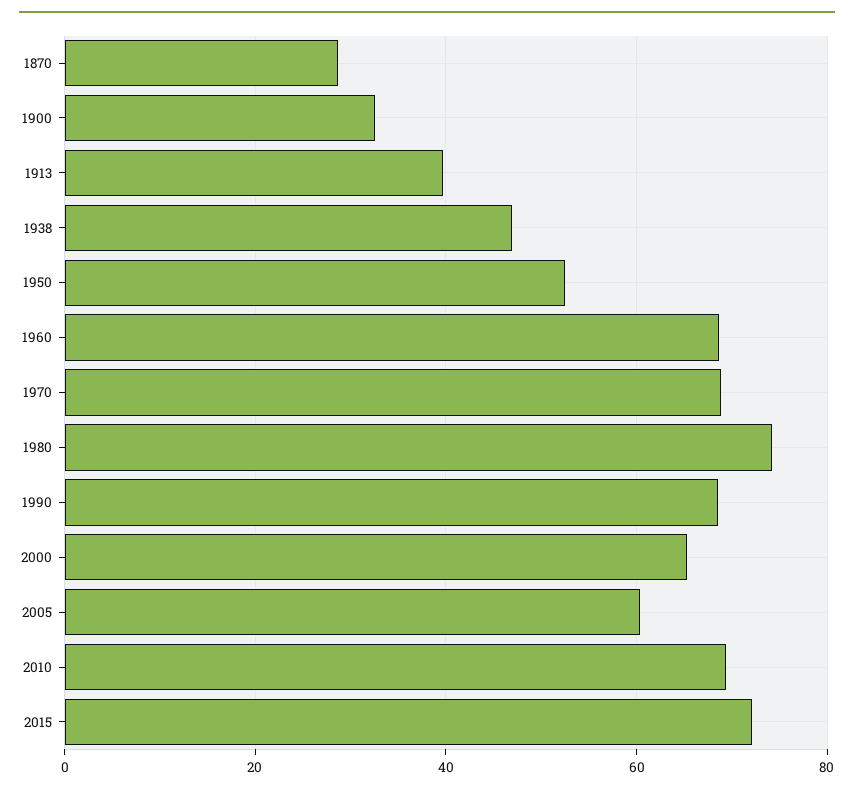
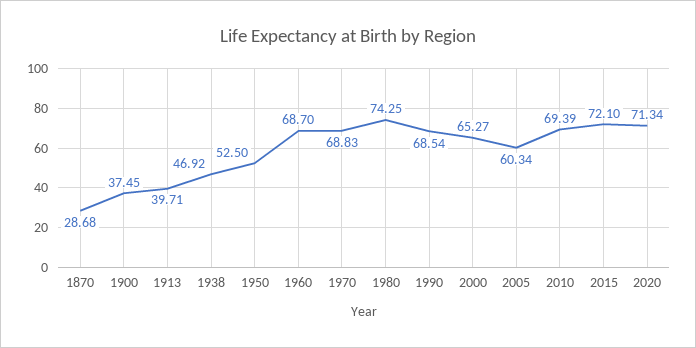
1900: 32 -> 37.45
2020: none -> 71.34

